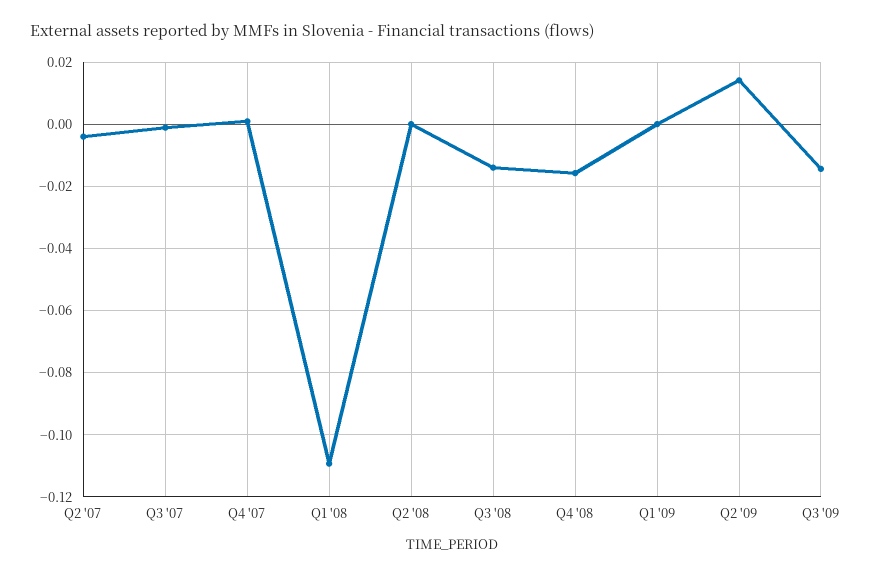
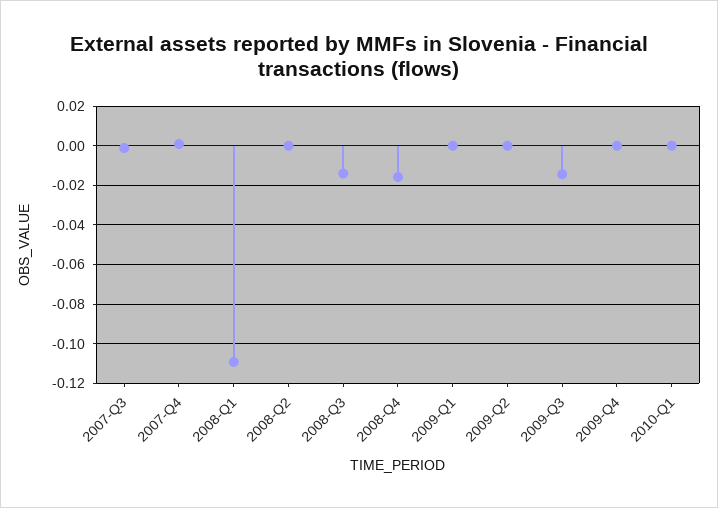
Q2 '07: -0.004 -> none
Q2 '09: 0.014 -> 0
2009-Q4: none -> 0
2010-Q1: none -> 0

